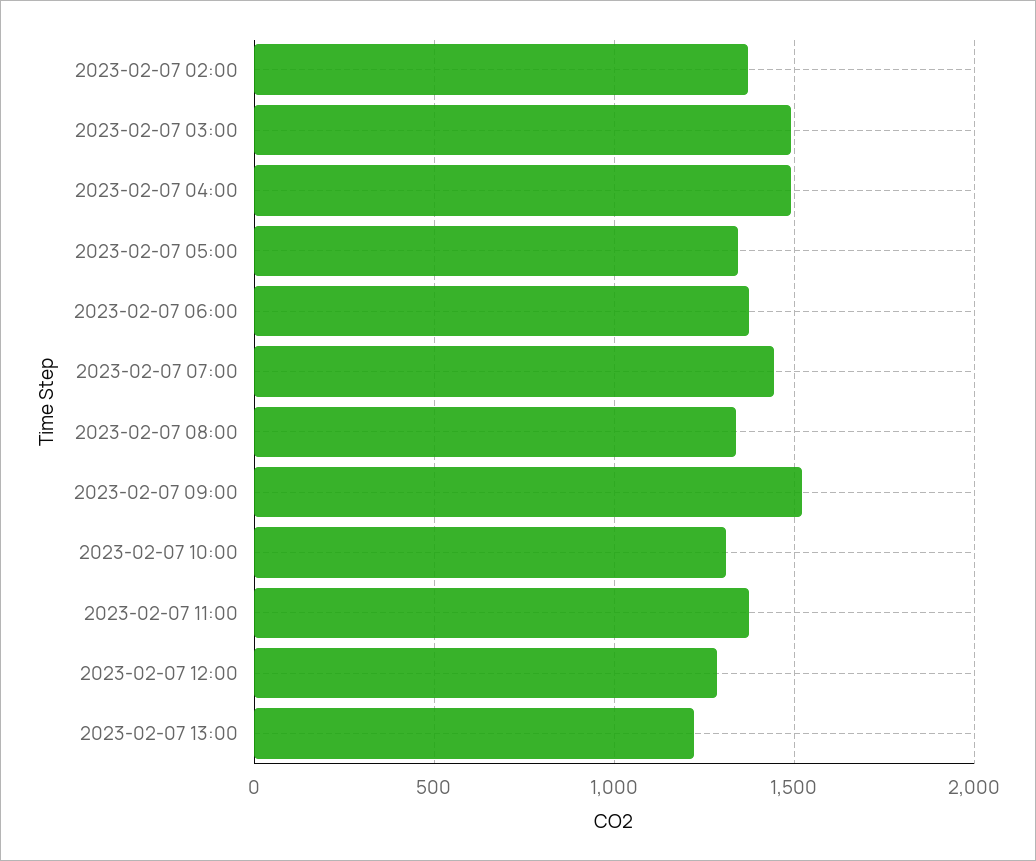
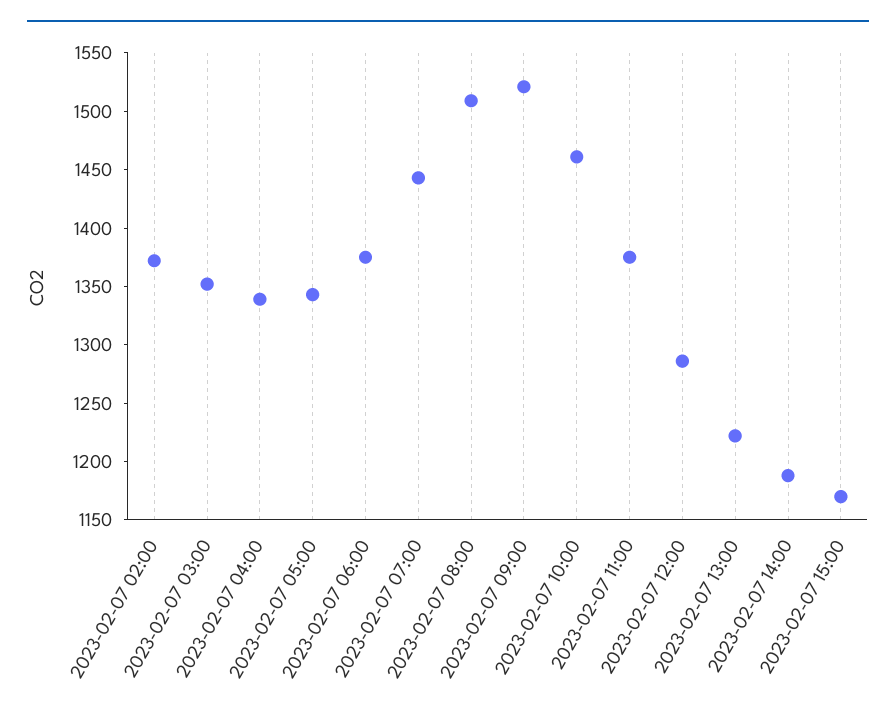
2023-02-07 03:00: 1500 -> 1350
2023-02-07 04:00: 1500 -> 1340
2023-02-07 08:00: 1350 -> 1510
2023-02-07 10:00: 1300 -> 1460
2023-02-07 14:00: none -> 1190
2023-02-07 15:00: none -> 1170

